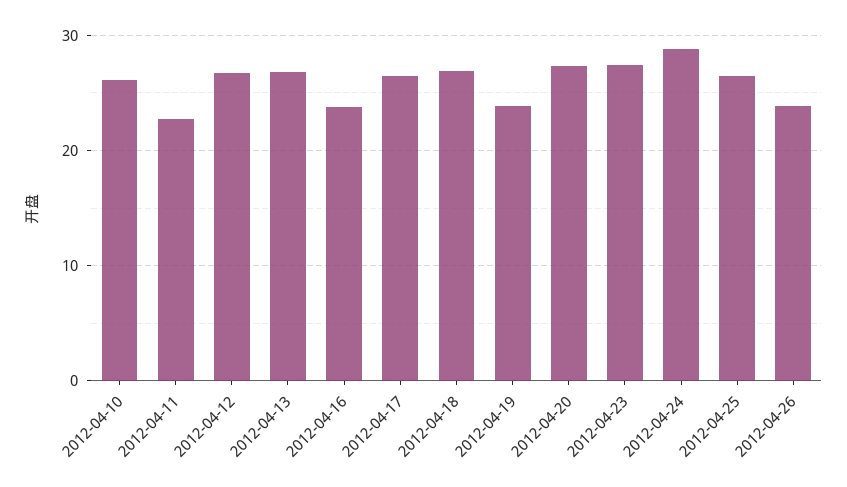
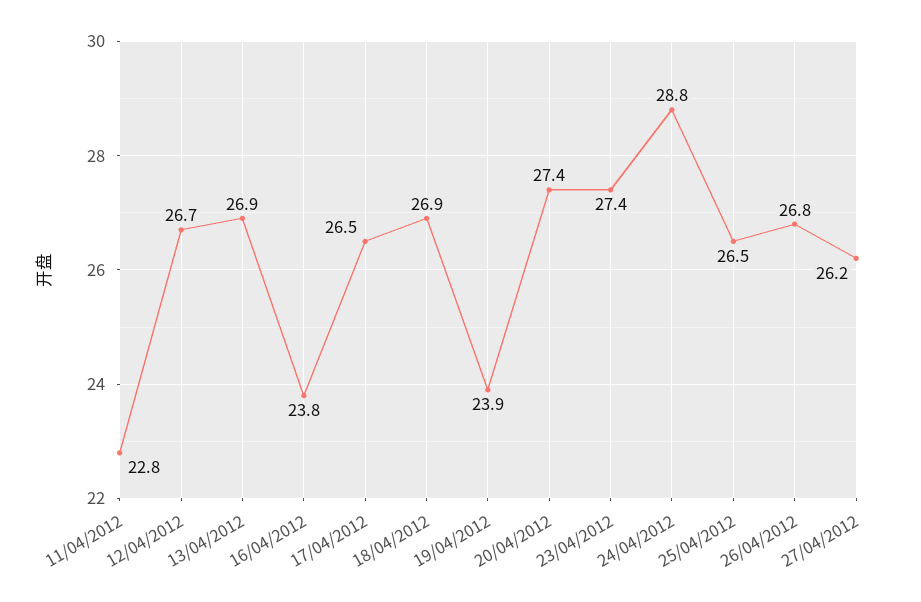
2012-04-10: 26 -> none
2012-04-26: 24 -> 26.8
27/04/2012: none -> 26.2

